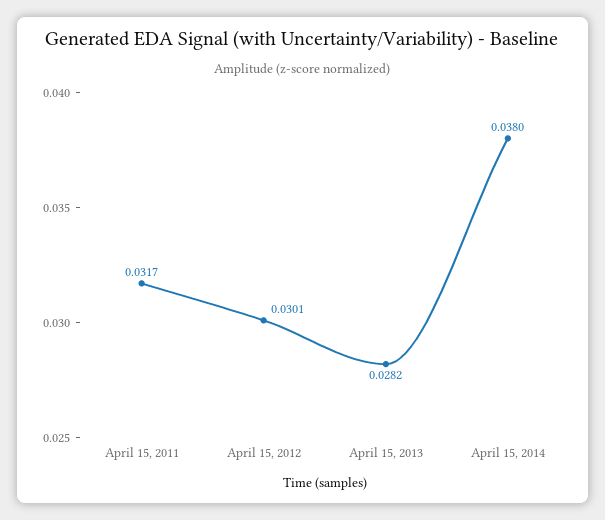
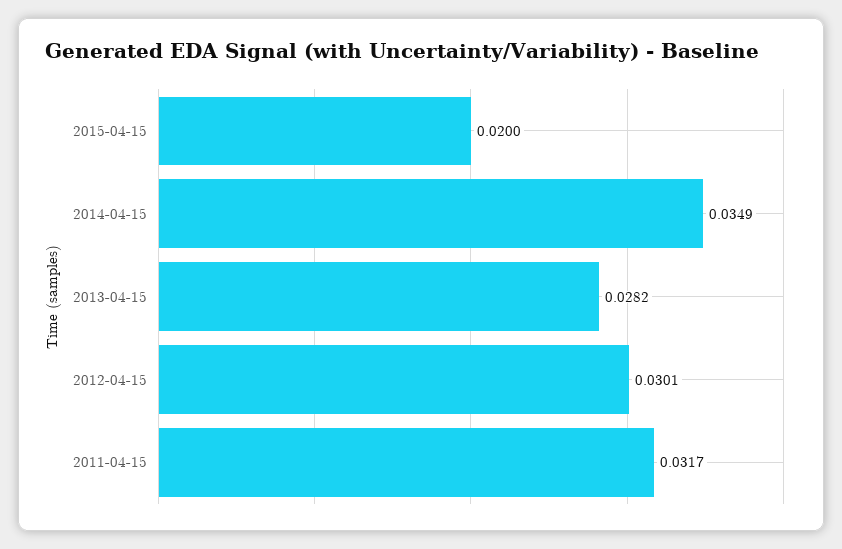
April 15, 2014: 0.038 -> 0.0349
2015-04-15: none -> 0.02

